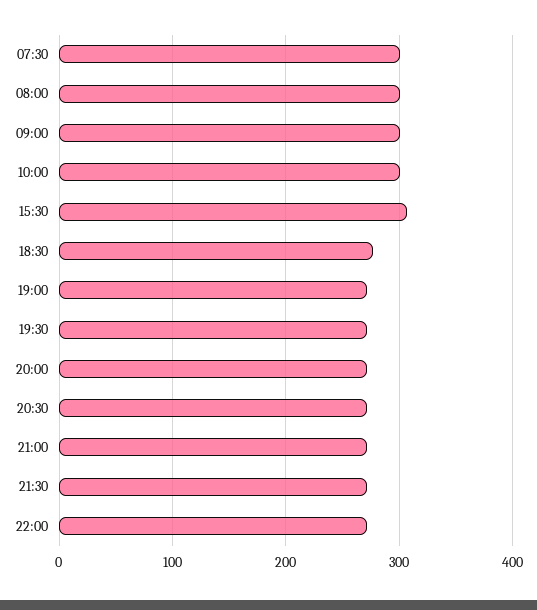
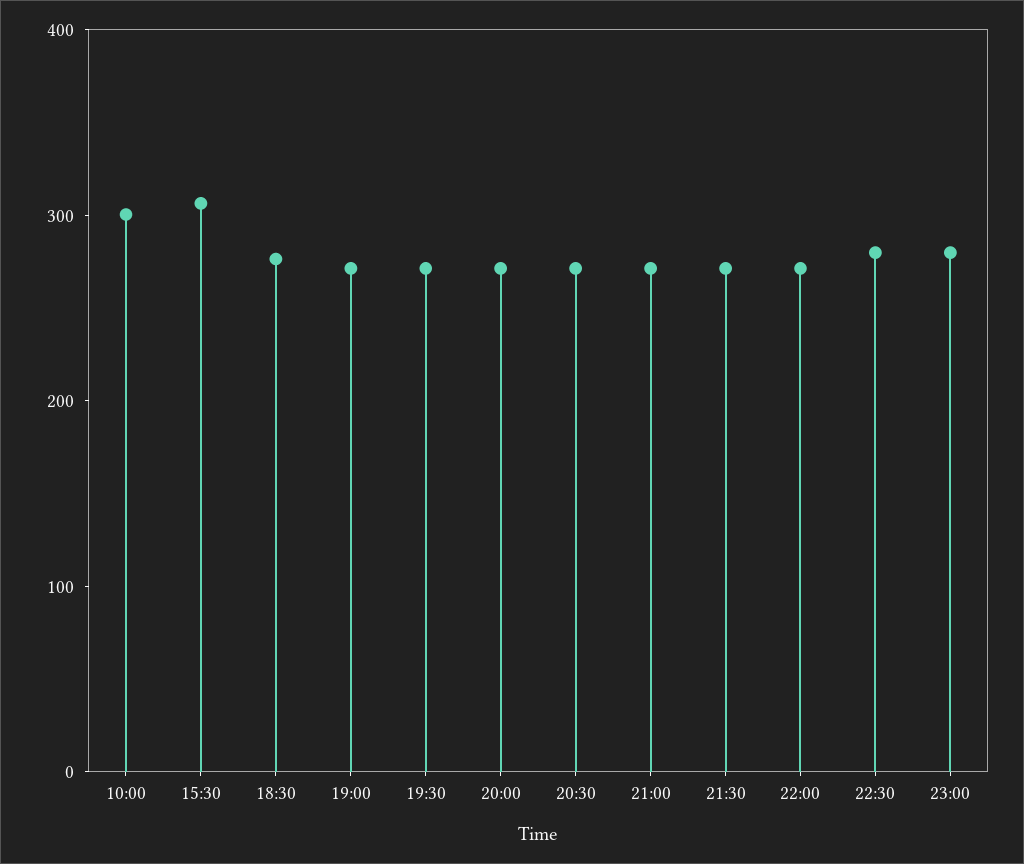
07:30: 300 -> none
08:00: 300 -> none
09:00: 300 -> none
22:30: none -> 280
23:00: none -> 280

